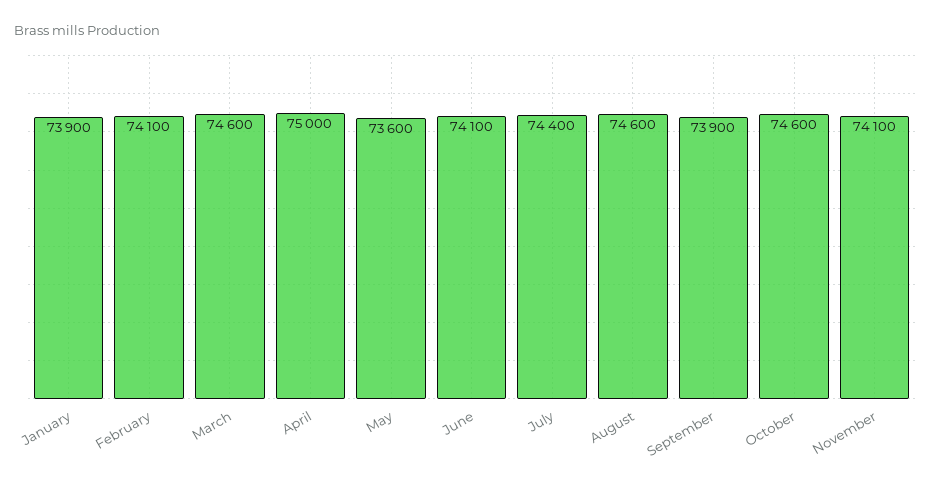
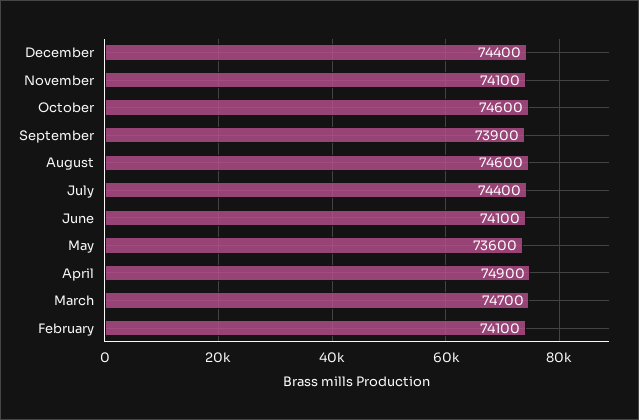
January: 73900 -> none
March: 74600 -> 74700
April: 75000 -> 74900
December: none -> 74400

